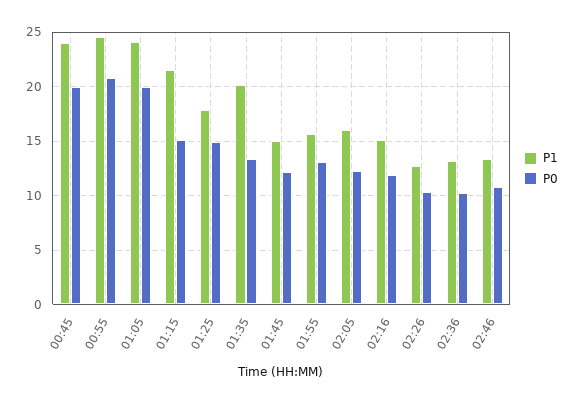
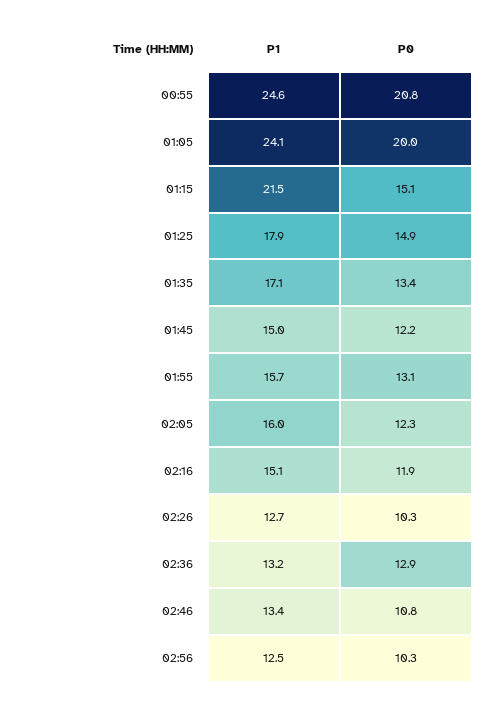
P1, 00:45: 24 -> none
P0, 00:45: 20 -> none
P1, 01:35: 20 -> 17.1
P0, 02:36: 10 -> 12.9
P1, 02:56: none -> 12.5
P0, 02:56: none -> 10.3

